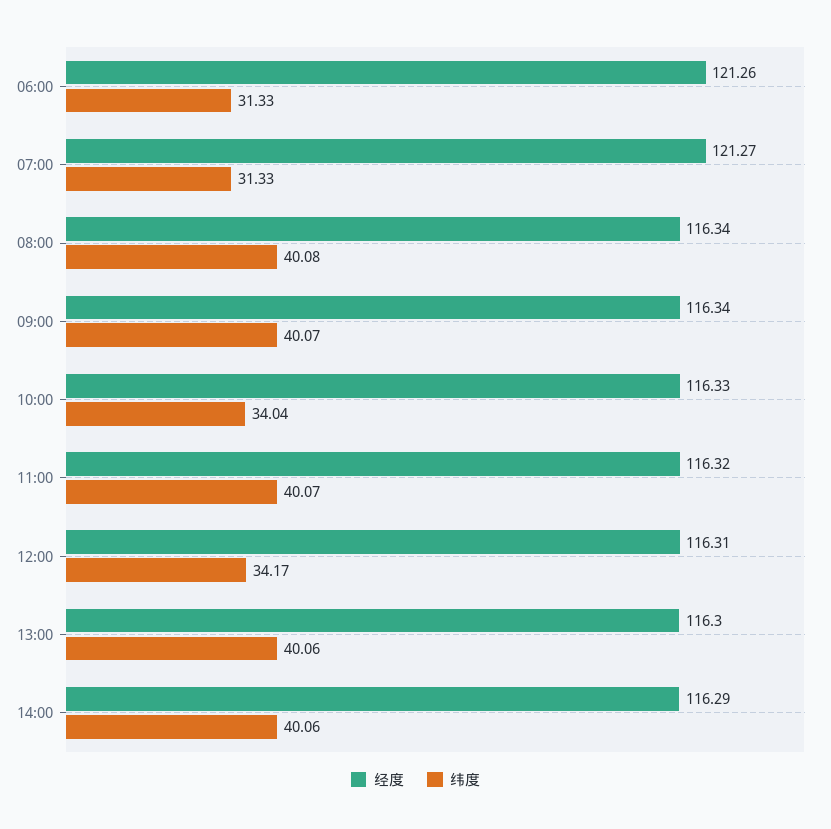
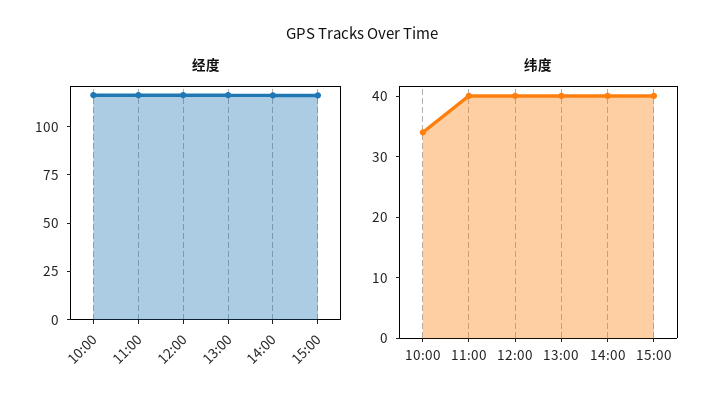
经度, 06:00: 121.26 -> none
纬度, 06:00: 31.33 -> none
经度, 07:00: 121.27 -> none
纬度, 07:00: 31.33 -> none
经度, 08:00: 116.34 -> none
纬度, 08:00: 40.08 -> none
经度, 09:00: 116.34 -> none
纬度, 09:00: 40.07 -> none
纬度, 12:00: 34.17 -> 40
经度, 15:00: none -> 115
纬度, 15:00: none -> 40

